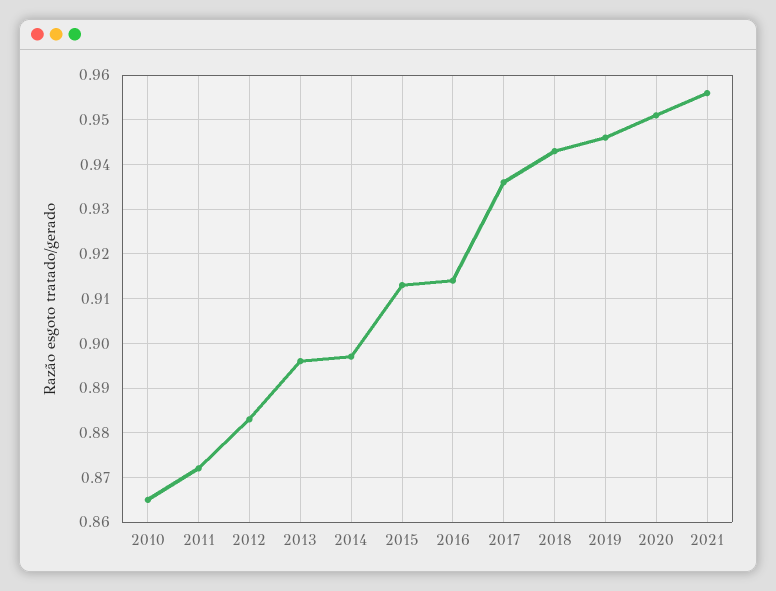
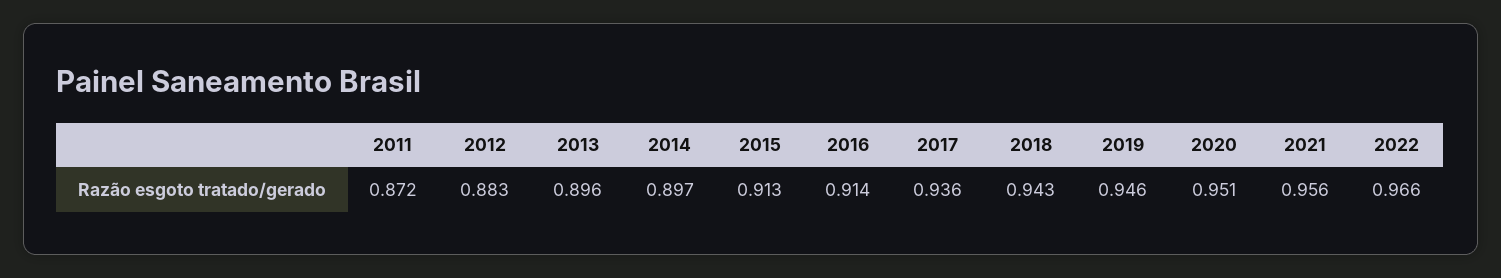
2010: 0.865 -> none
2022: none -> 0.966

